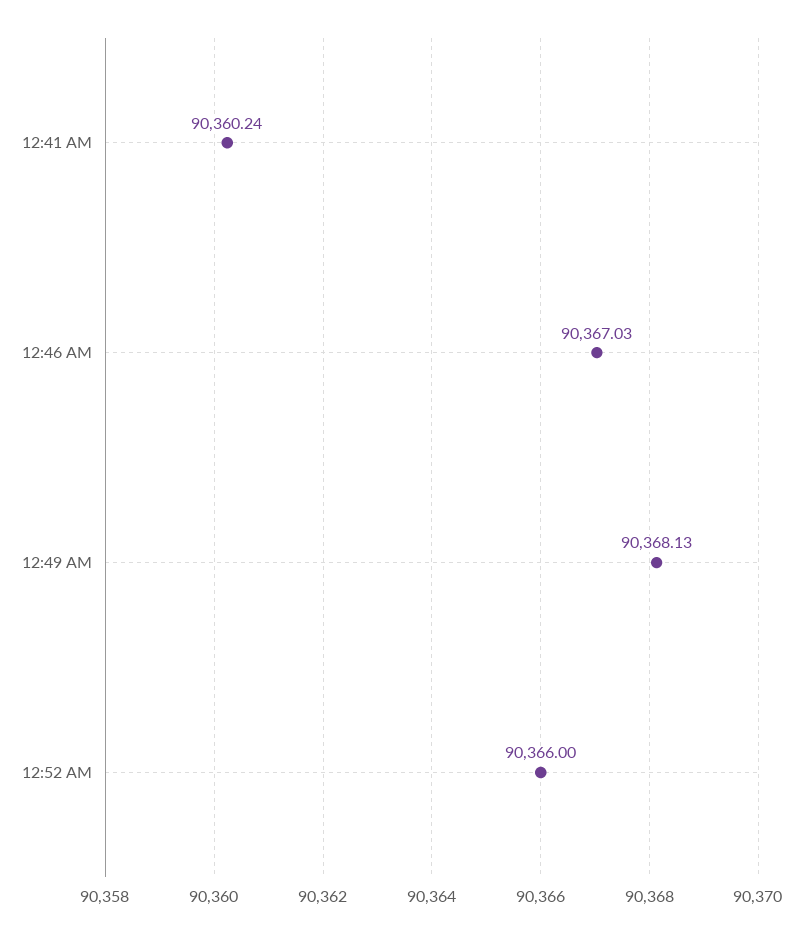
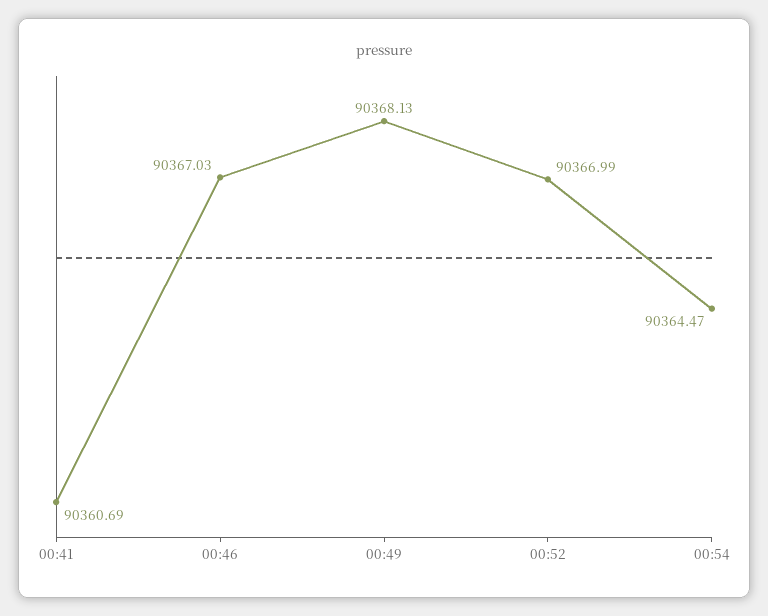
12:41 AM: 90360.24 -> 90360.69
12:52 AM: 90366 -> 90366.99
00:54: none -> 90364.47

